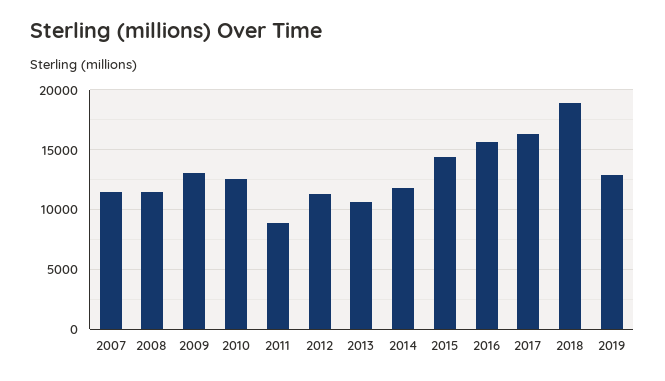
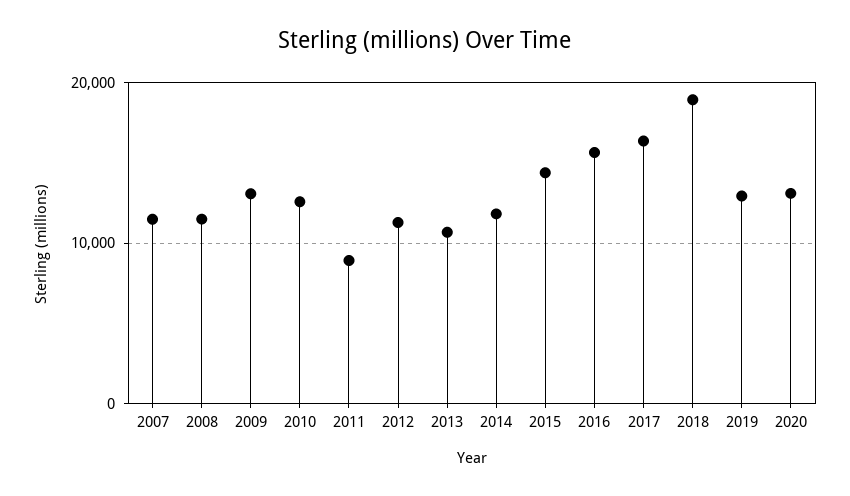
2020: none -> 13000

